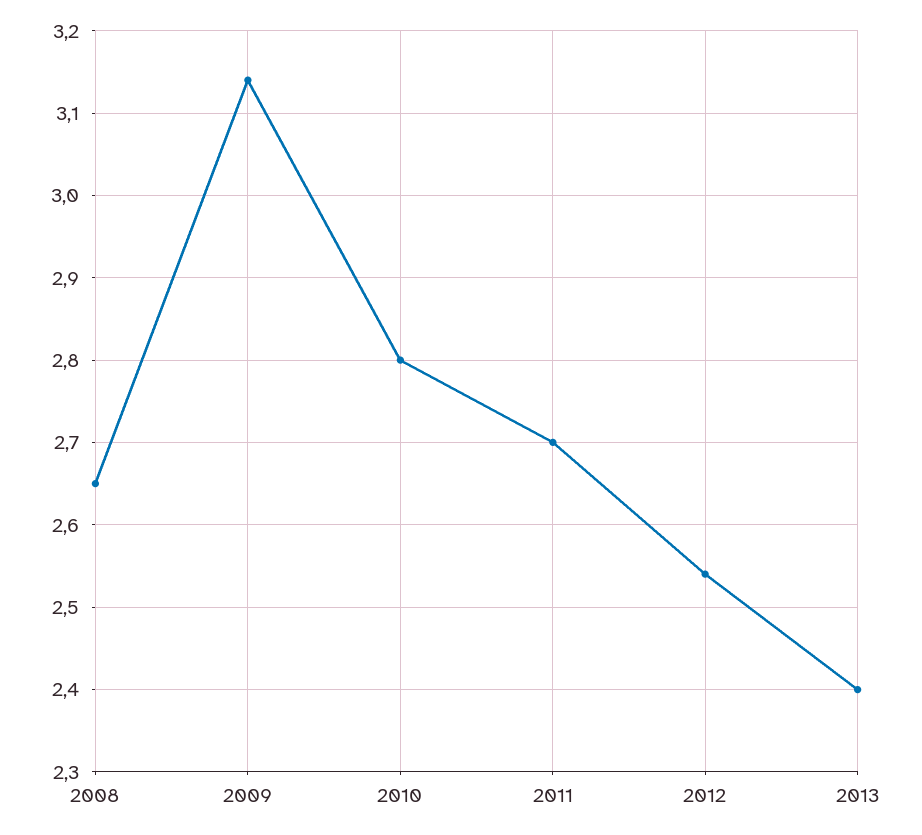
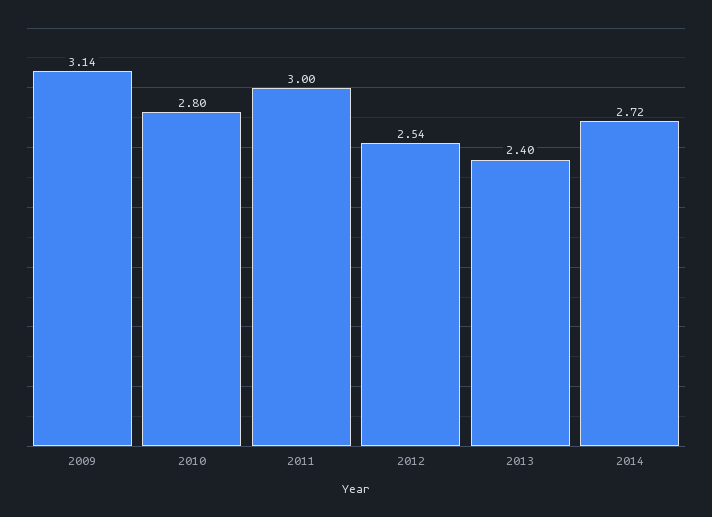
2008: 2.65 -> none
2011: 2.7 -> 3
2014: none -> 2.72

